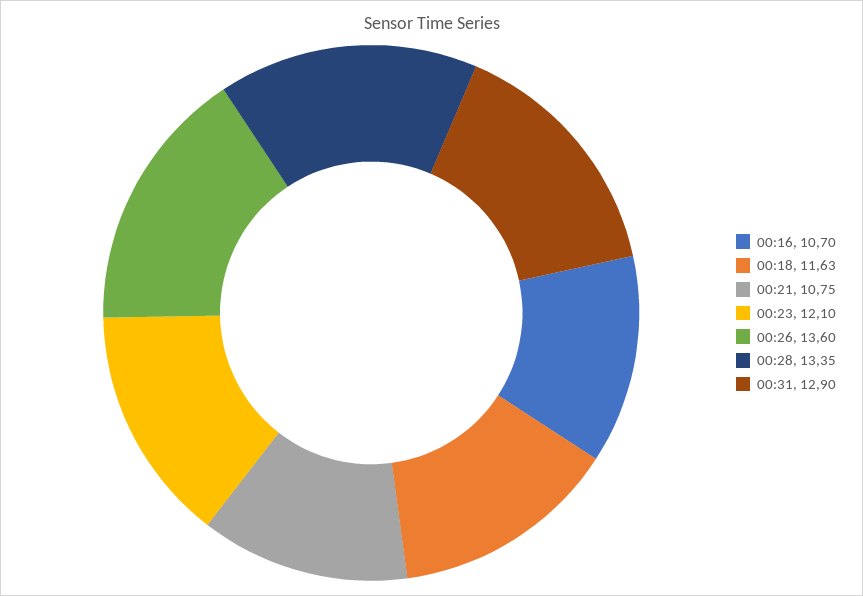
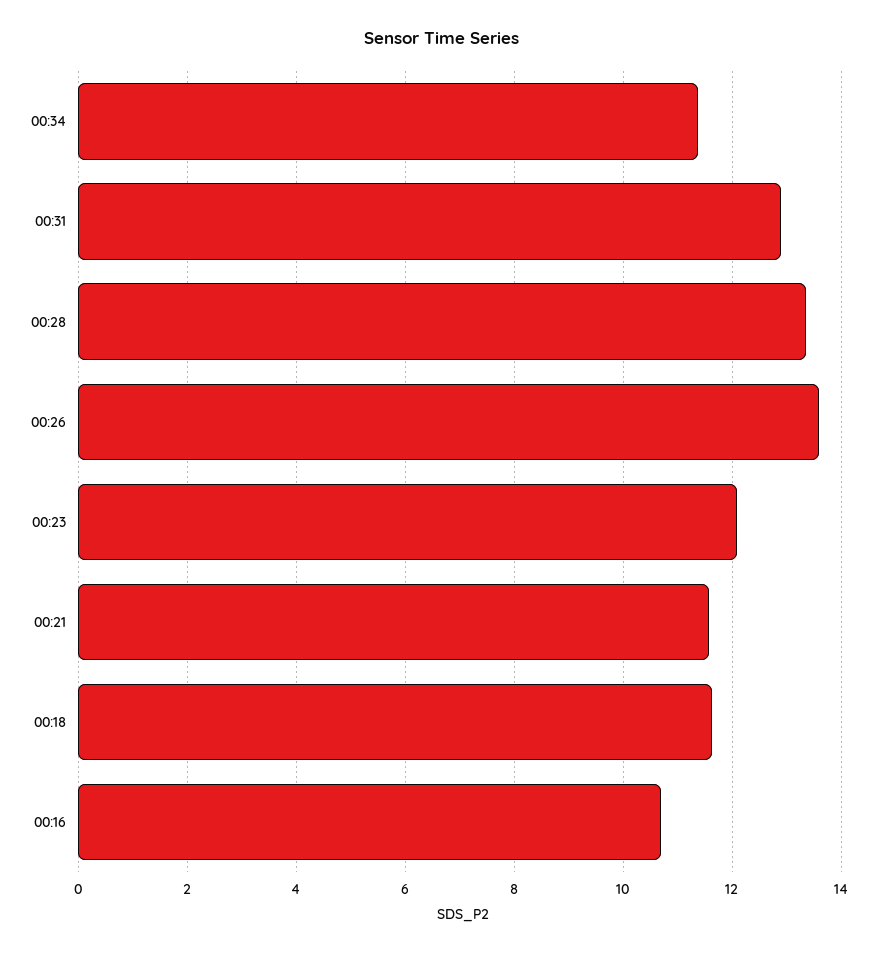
00:21: 10.75 -> 11.6
00:34: none -> 11.4

